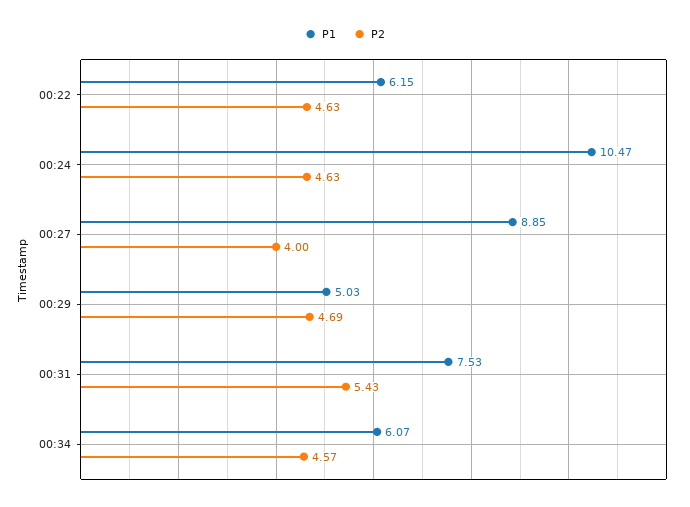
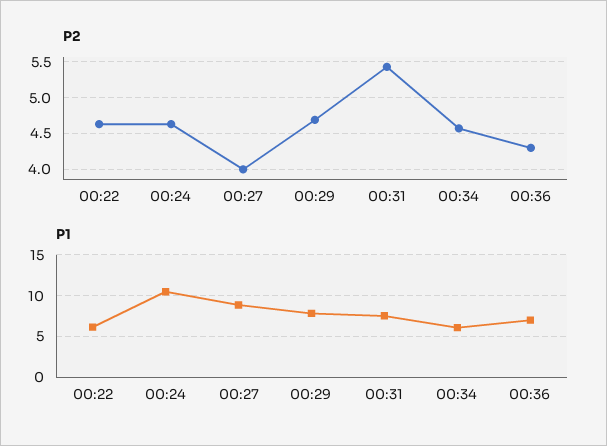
P1, 00:29: 5.03 -> 8
P2, 00:36: none -> 4.3
P1, 00:36: none -> 7

